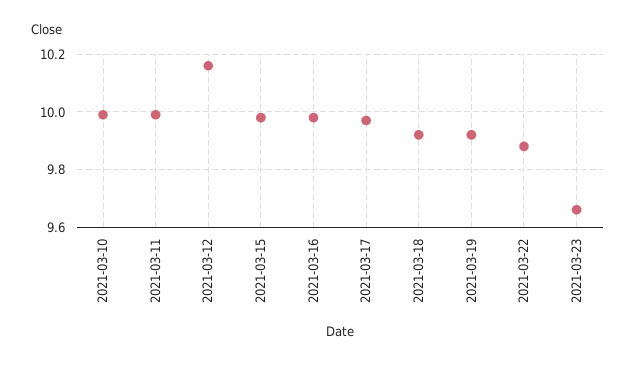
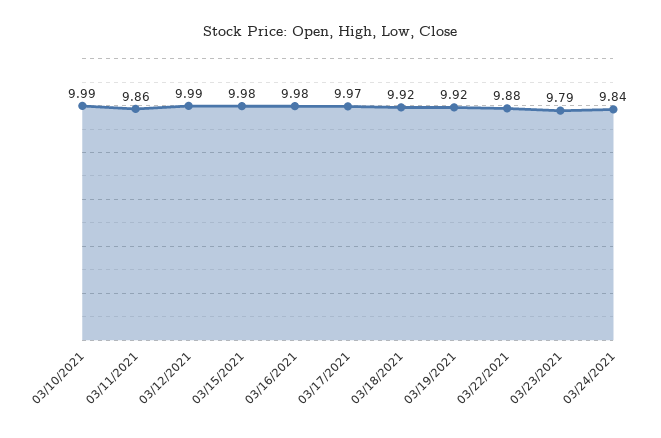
2021-03-11: 10 -> 9.86
2021-03-12: 10.15 -> 9.99
2021-03-23: 9.65 -> 9.79
03/24/2021: none -> 9.84

